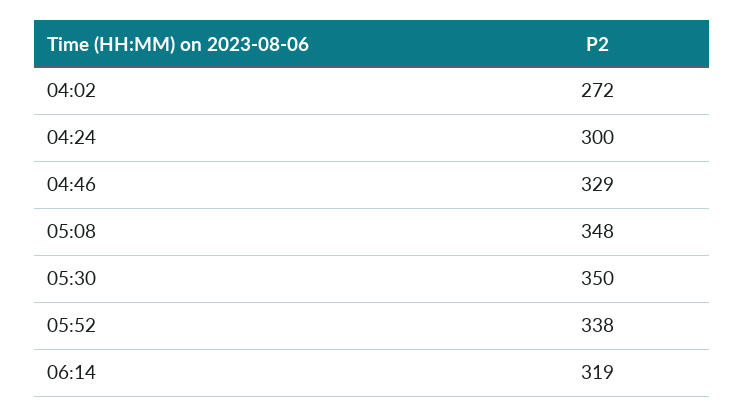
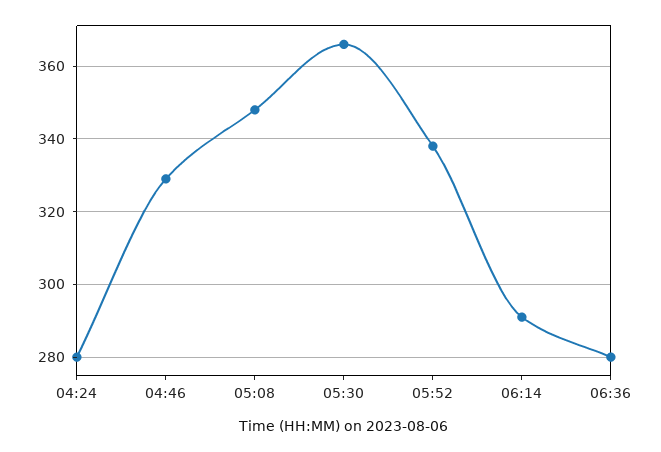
04:02: 272 -> none
04:24: 300 -> 280
05:30: 350 -> 365
06:14: 319 -> 290
06:36: none -> 280

